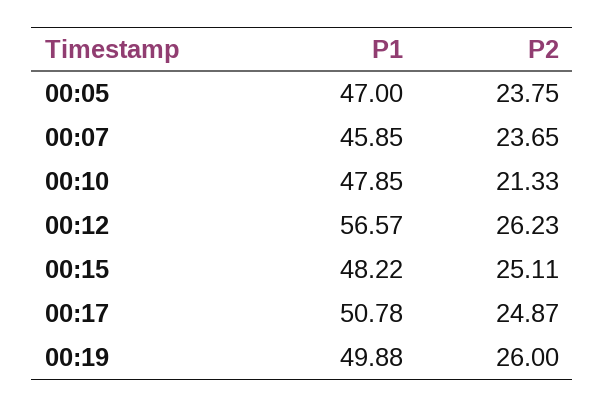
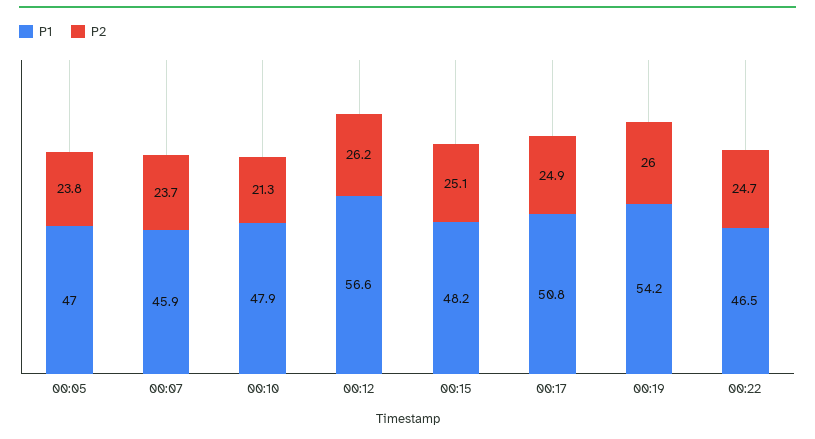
P1, 00:19: 49.88 -> 54.2
P1, 00:22: none -> 46.5
P2, 00:22: none -> 24.7

